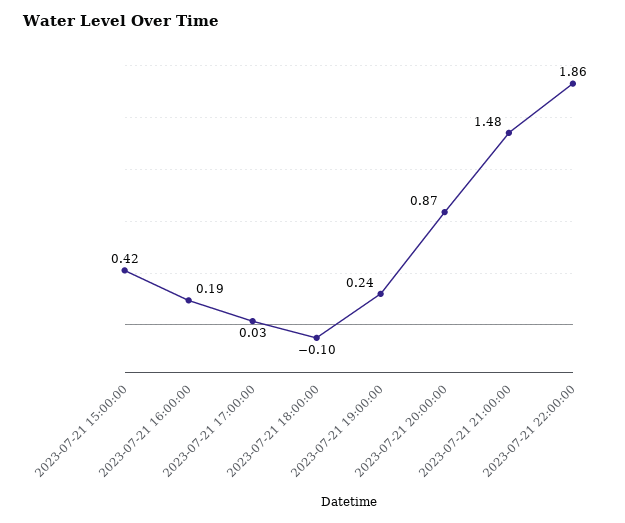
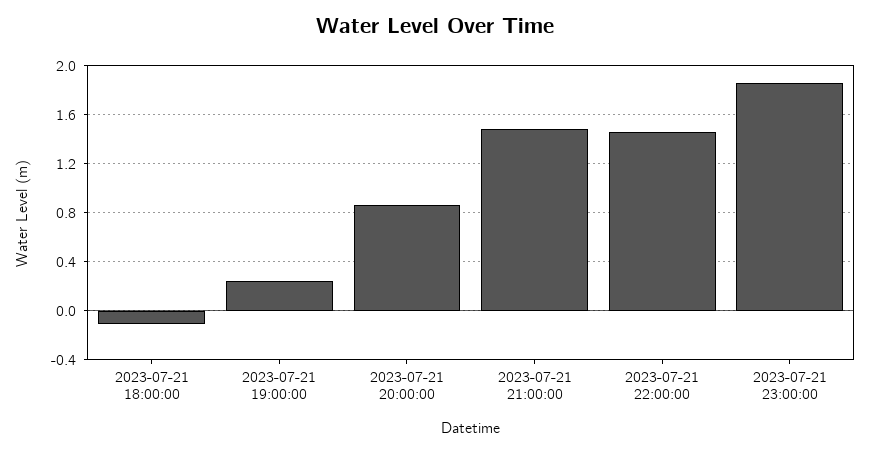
2023-07-21 15:00:00: 0.42 -> none
2023-07-21 16:00:00: 0.19 -> none
2023-07-21 17:00:00: 0.03 -> none
2023-07-21 22:00:00: 1.86 -> 1.45
2023-07-21 23:00:00: none -> 1.85

